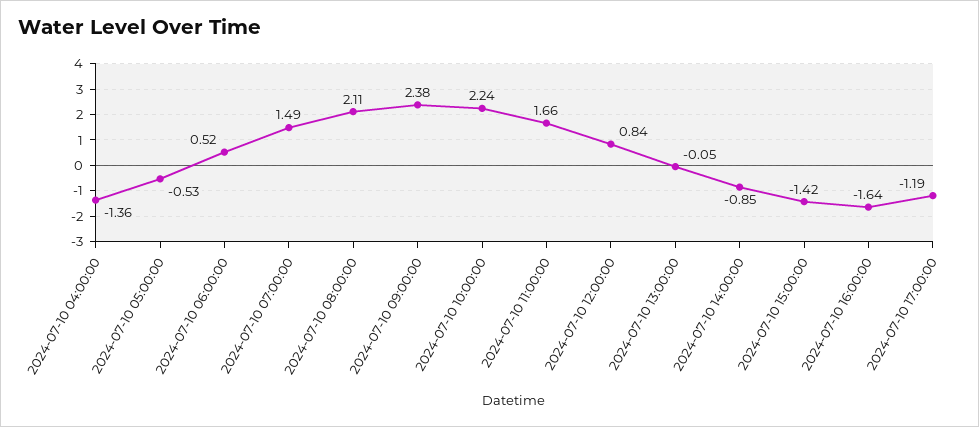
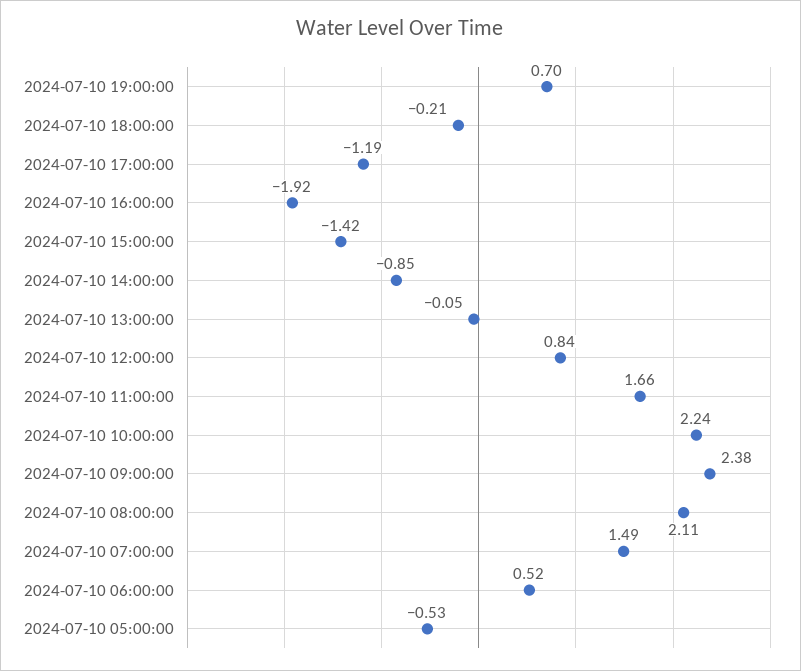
2024-07-10 04:00:00: -1.36 -> none
2024-07-10 16:00:00: -1.64 -> -1.92
2024-07-10 19:00:00: none -> 0.7
2024-07-10 18:00:00: none -> -0.21

